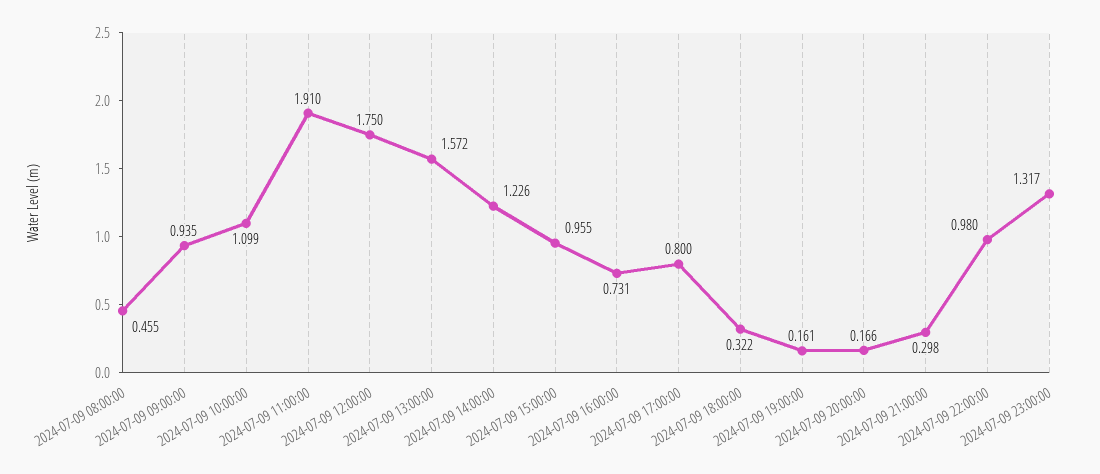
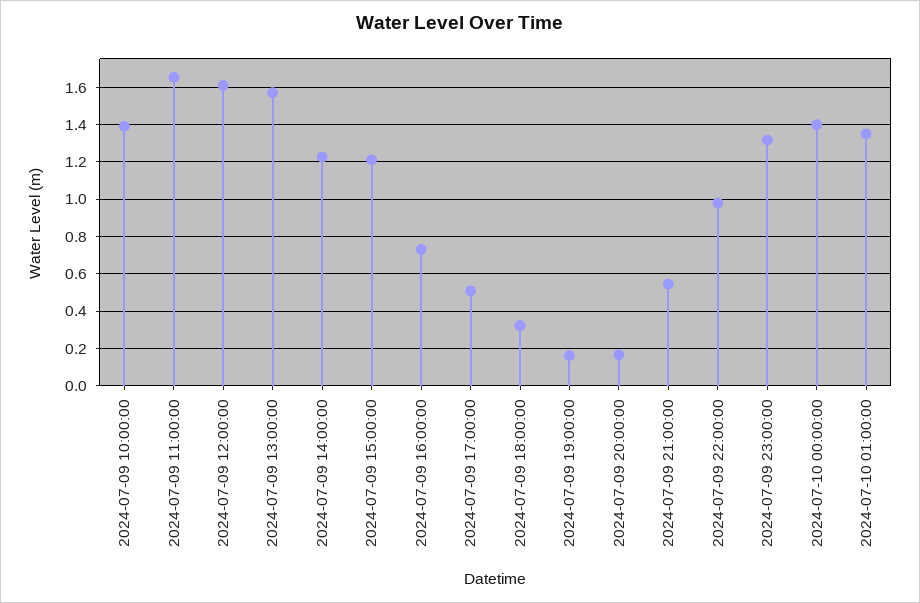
2024-07-09 08:00:00: 0.455 -> none
2024-07-09 09:00:00: 0.935 -> none
2024-07-09 10:00:00: 1.099 -> 1.4
2024-07-09 11:00:00: 1.91 -> 1.65
2024-07-09 12:00:00: 1.75 -> 1.6
2024-07-09 15:00:00: 0.955 -> 1.2
2024-07-09 17:00:00: 0.8 -> 0.5
2024-07-09 21:00:00: 0.298 -> 0.55
2024-07-10 00:00:00: none -> 1.4
2024-07-10 01:00:00: none -> 1.35

